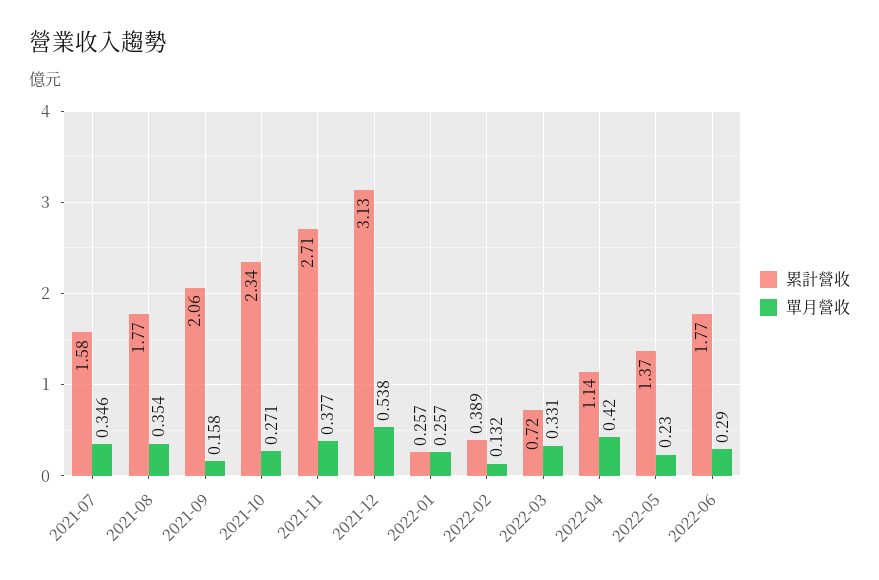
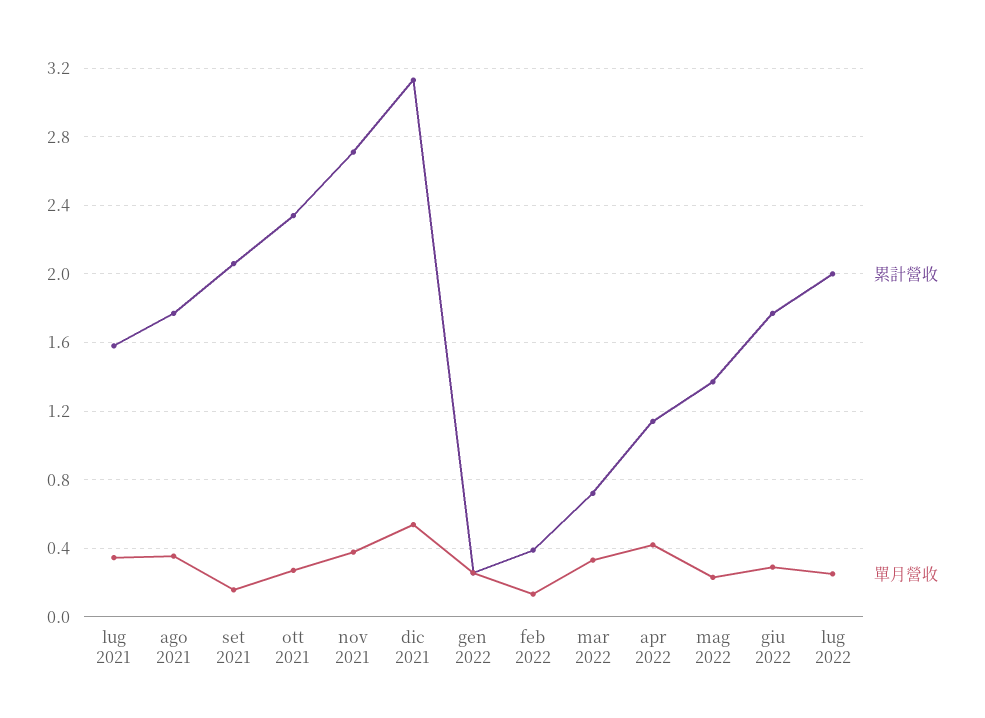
累計營收, lug 2022: none -> 2
單月營收, lug 2022: none -> 0.25

